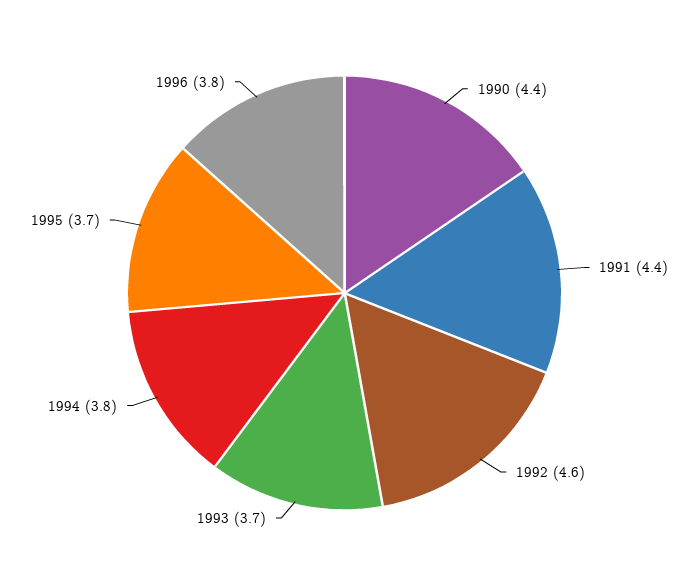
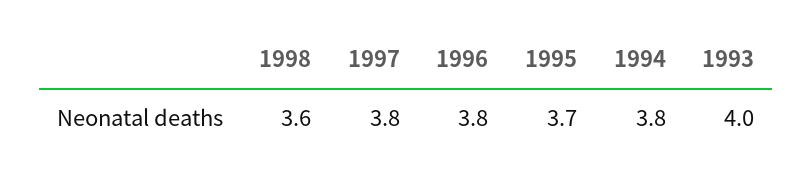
1990: 4.4 -> none
1991: 4.4 -> none
1992: 4.6 -> none
1993: 3.7 -> 4
1998: none -> 3.6
1997: none -> 3.8

